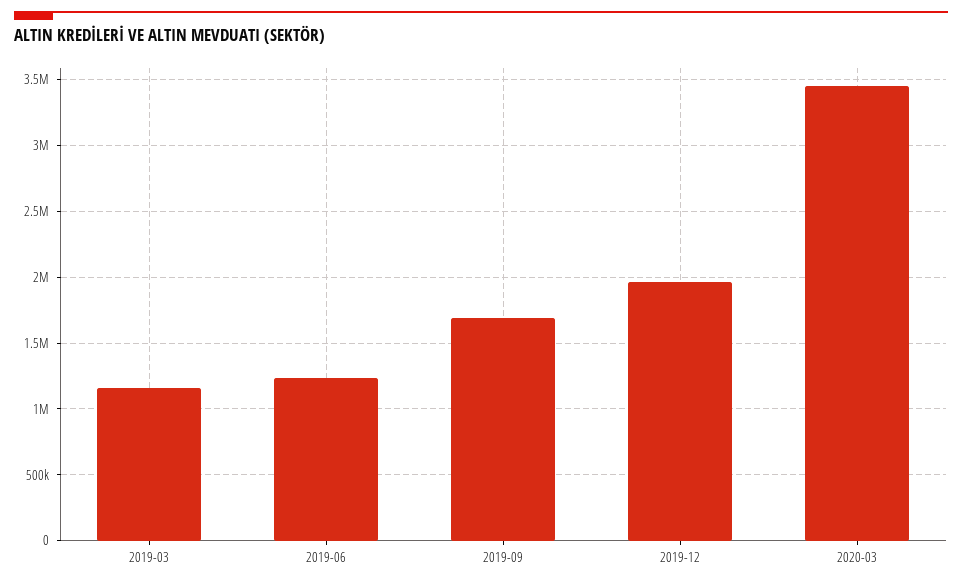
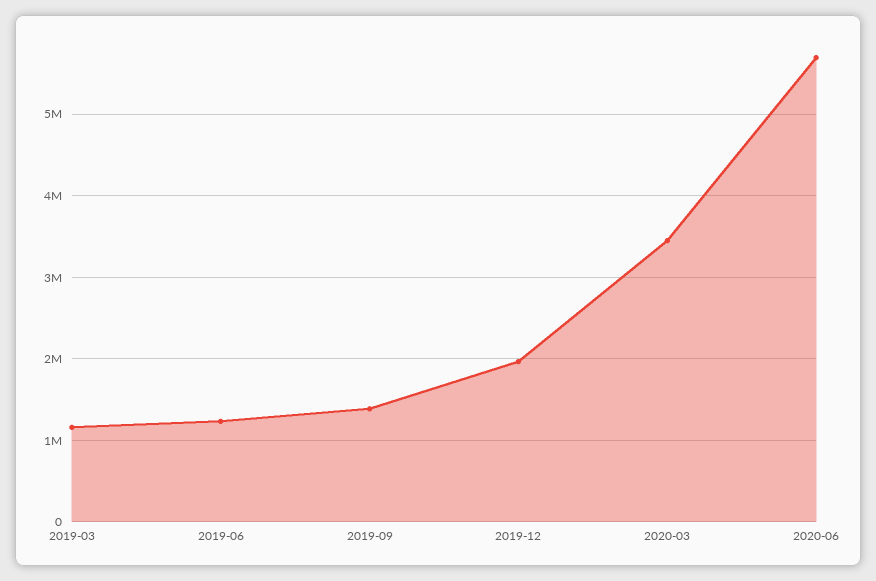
2019-09: 1700000 -> 1400000
2020-06: none -> 5700000

